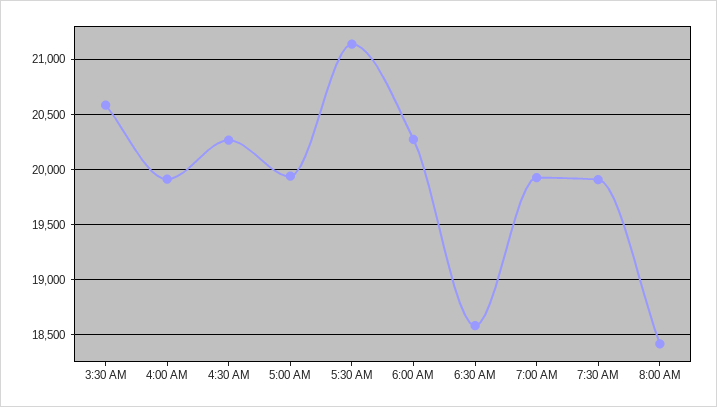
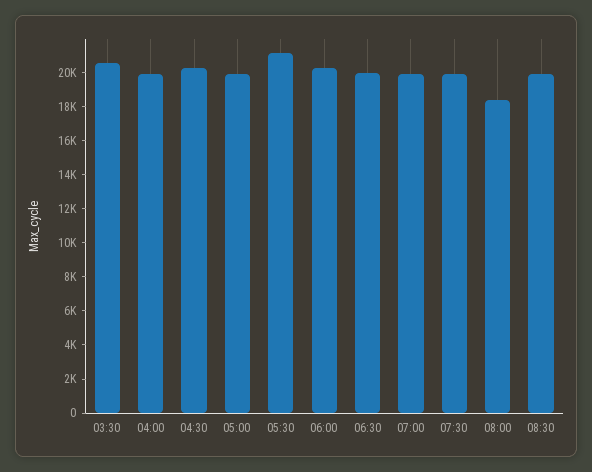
6:30 AM: 18600 -> 20000
08:30: none -> 20000

